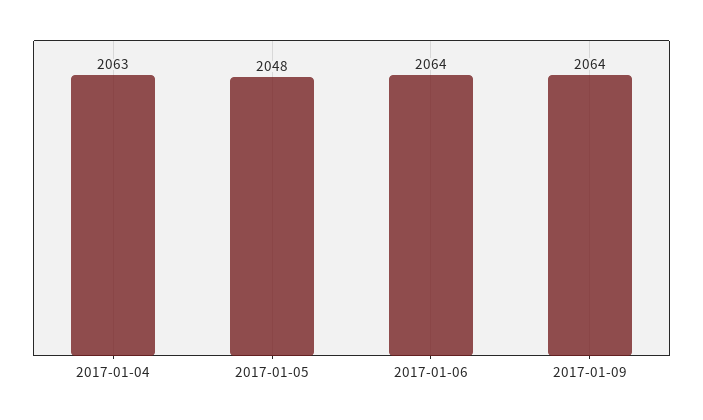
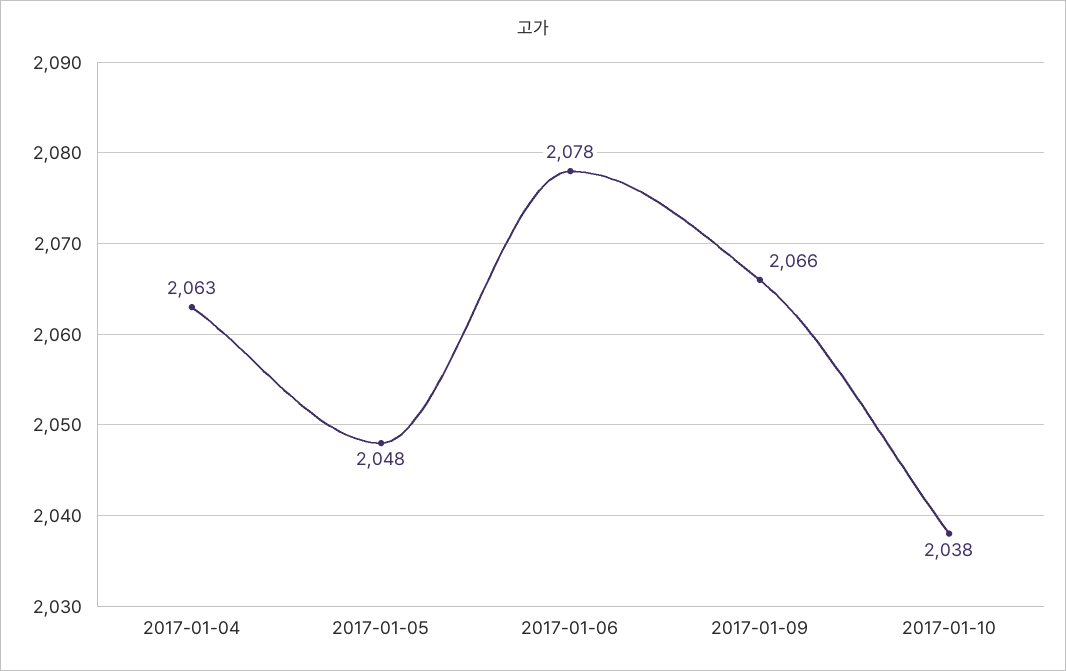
2017-01-06: 2064 -> 2078
2017-01-09: 2064 -> 2066
2017-01-10: none -> 2038

